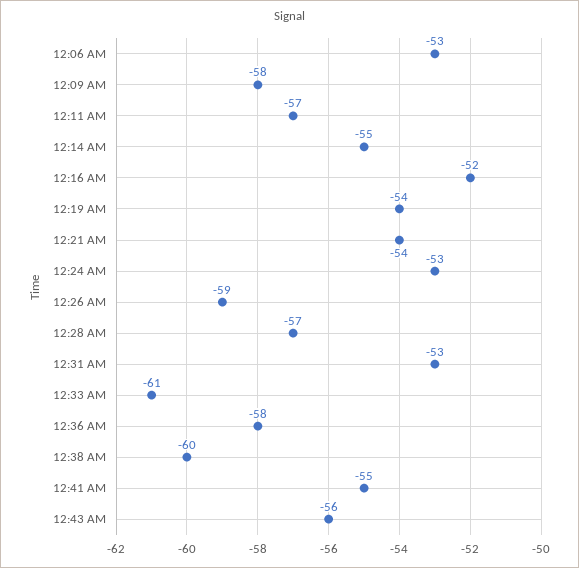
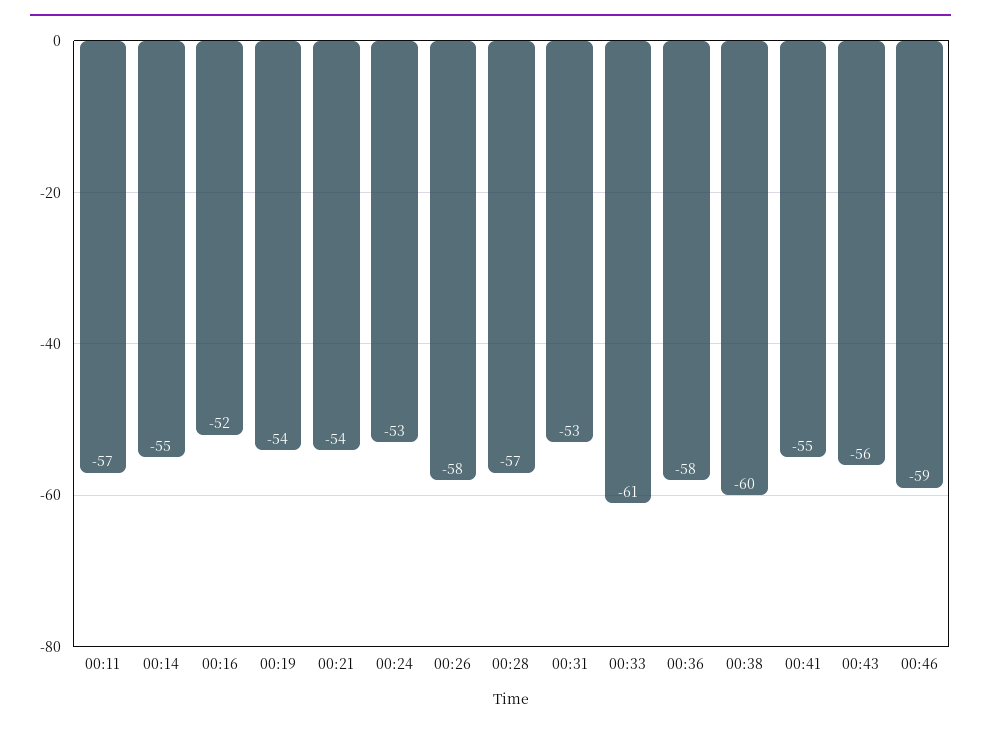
12:06 AM: -53 -> none
12:09 AM: -58 -> none
12:26 AM: -59 -> -58
00:46: none -> -59

